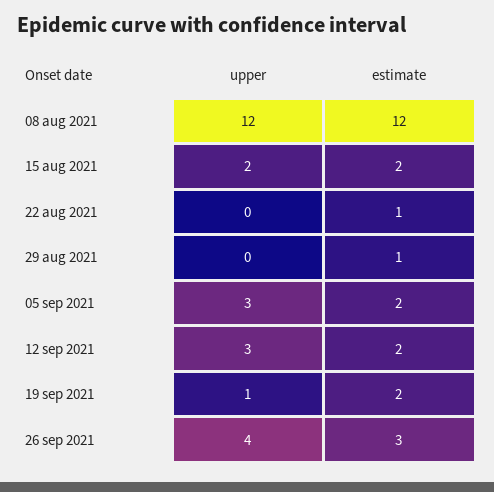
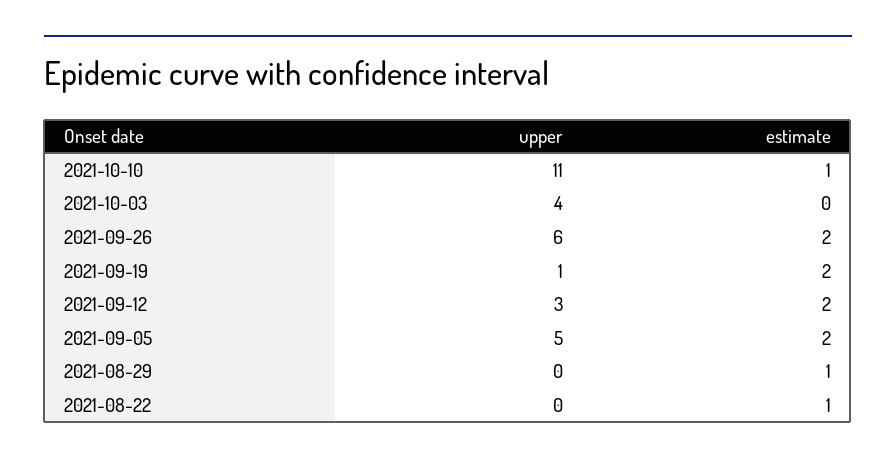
upper, 08 aug 2021: 12 -> none
estimate, 08 aug 2021: 12 -> none
upper, 15 aug 2021: 2 -> none
estimate, 15 aug 2021: 2 -> none
upper, 05 sep 2021: 3 -> 5
upper, 26 sep 2021: 4 -> 6
estimate, 26 sep 2021: 3 -> 2
upper, 2021-10-10: none -> 11
estimate, 2021-10-10: none -> 1
upper, 2021-10-03: none -> 4
estimate, 2021-10-03: none -> 0

